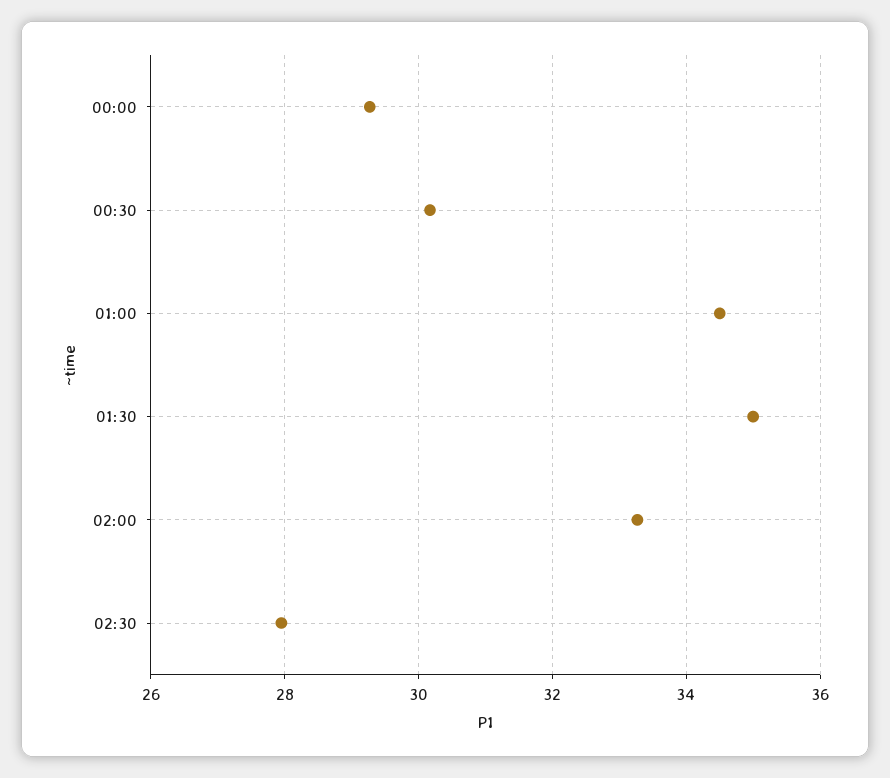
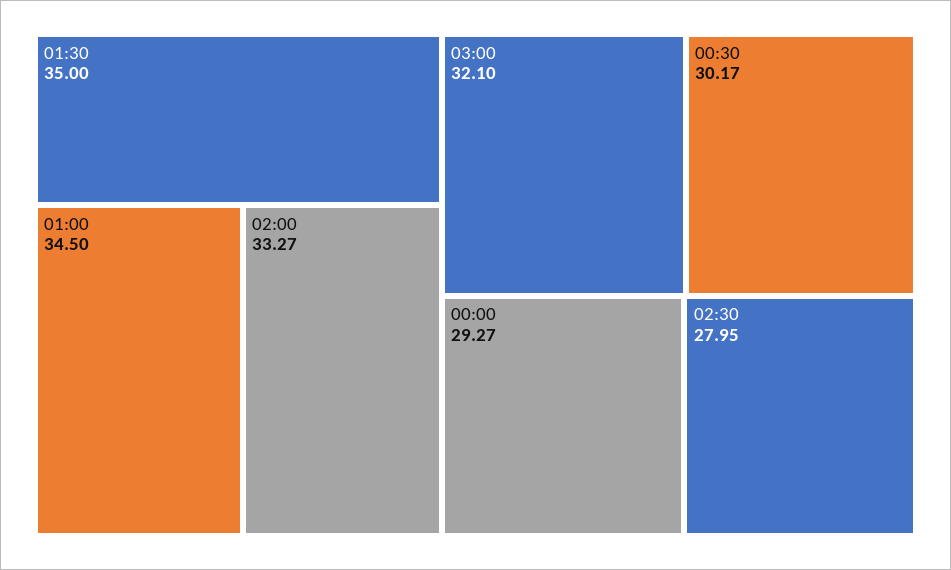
03:00: none -> 32.1

